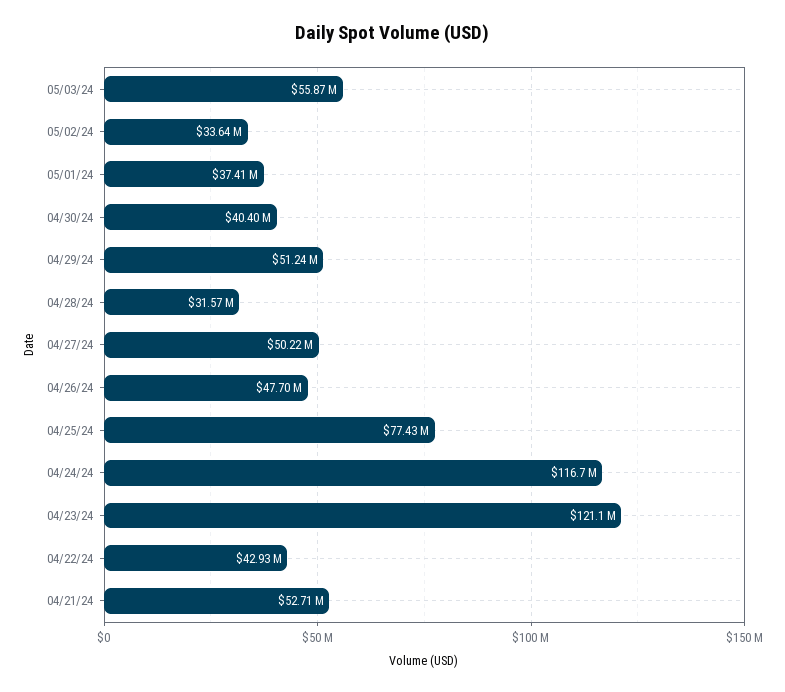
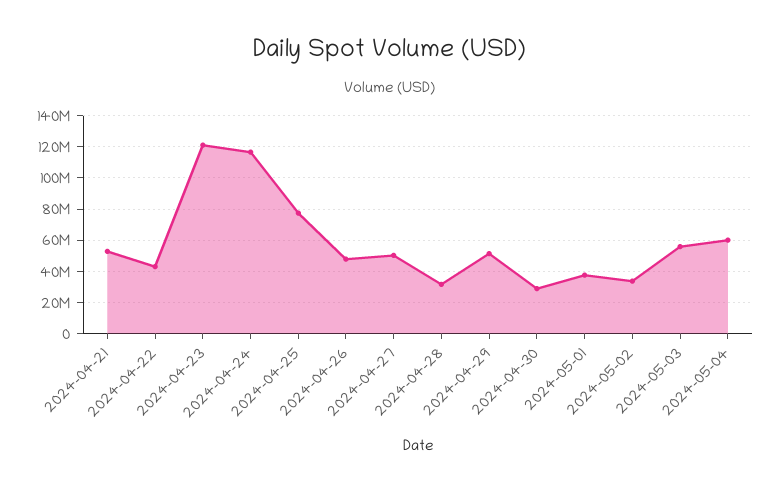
04/30/24: 40400000 -> 30000000
2024-05-04: none -> 60000000

